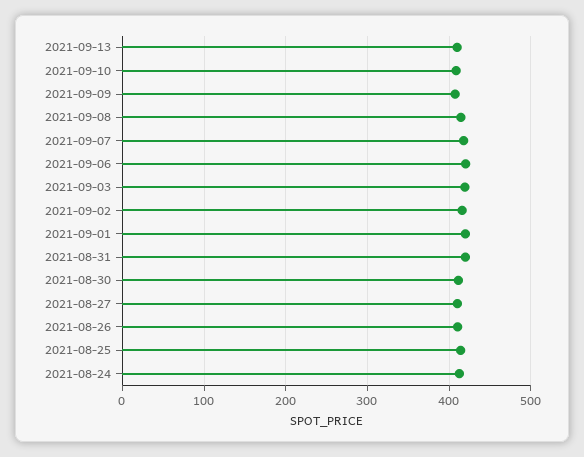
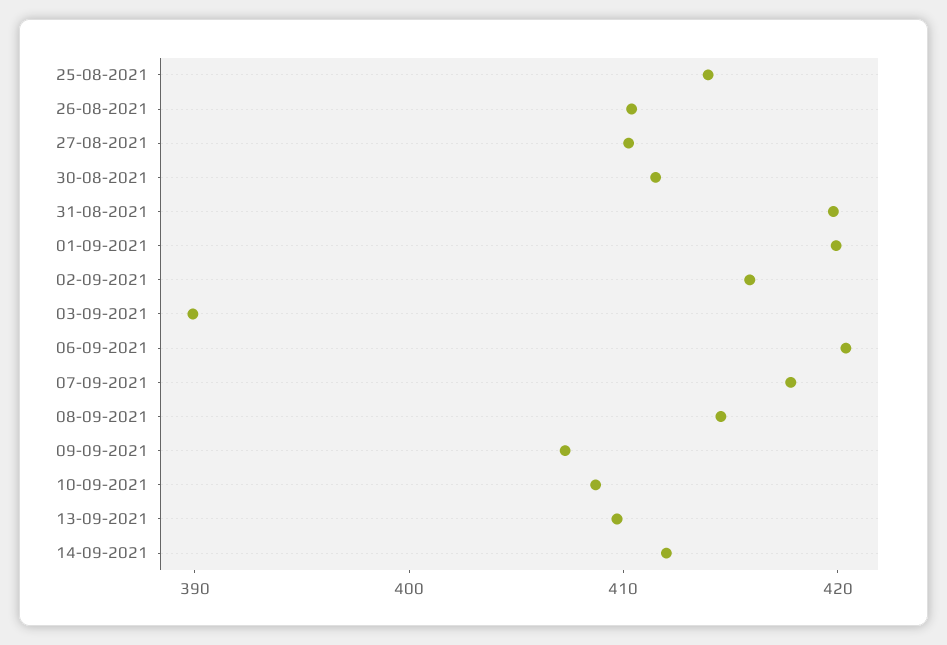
2021-09-03: 420 -> 390
2021-08-24: 410 -> none
14-09-2021: none -> 412

